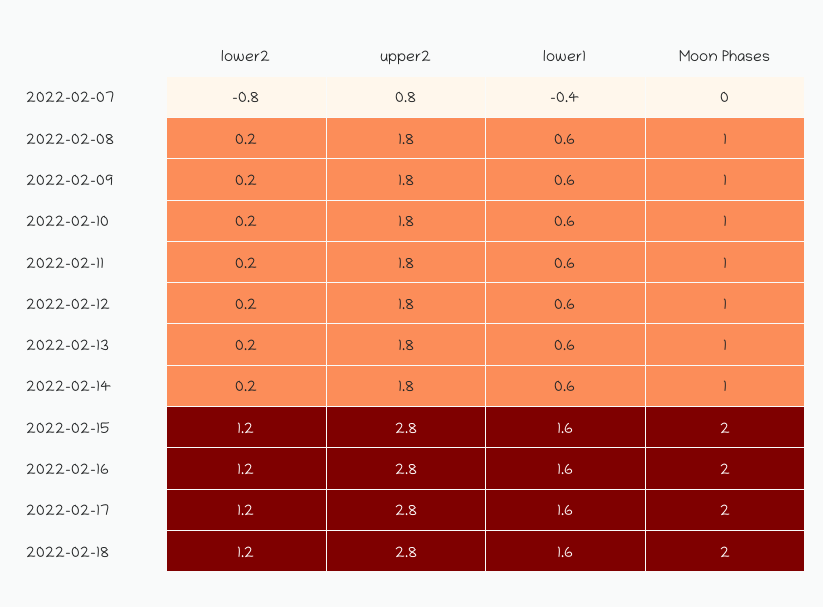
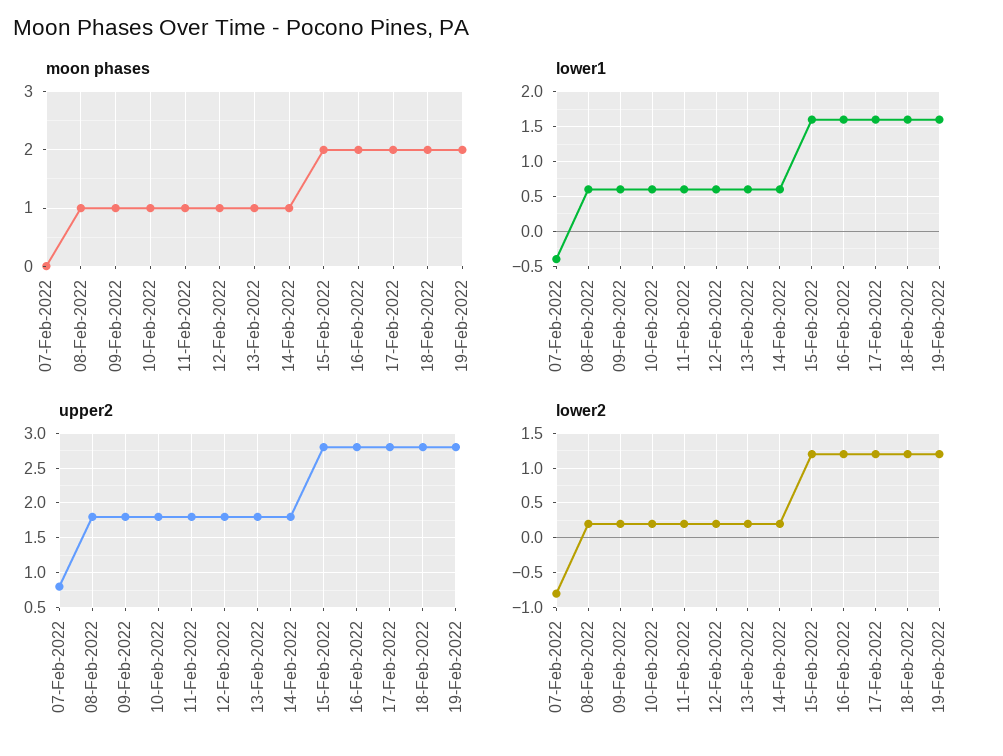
Moon Phases, 19-Feb-2022: none -> 2
lower1, 19-Feb-2022: none -> 1.6
upper2, 19-Feb-2022: none -> 2.8
lower2, 19-Feb-2022: none -> 1.2

